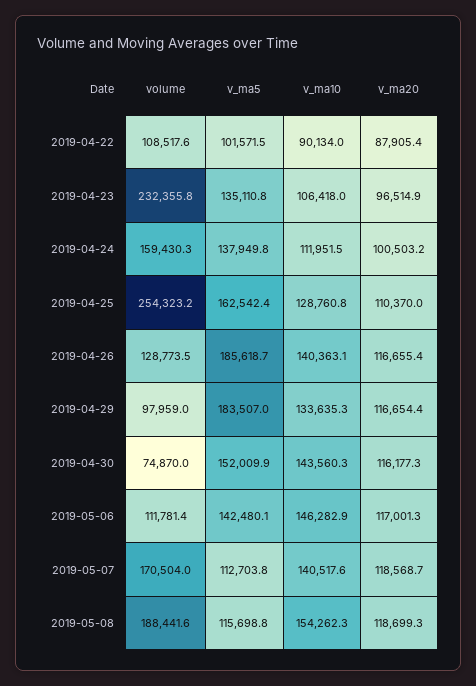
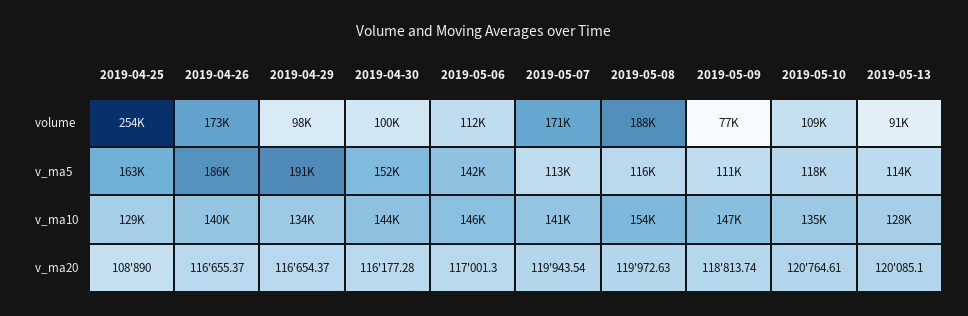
volume, 2019-04-22: 108517.6 -> none
v_ma5, 2019-04-22: 101571.5 -> none
v_ma10, 2019-04-22: 90134 -> none
v_ma20, 2019-04-22: 87905.4 -> none
volume, 2019-04-23: 232355.8 -> none
v_ma5, 2019-04-23: 135110.8 -> none
v_ma10, 2019-04-23: 106418 -> none
v_ma20, 2019-04-23: 96514.9 -> none
volume, 2019-04-24: 159430.3 -> none
v_ma5, 2019-04-24: 137949.8 -> none
v_ma10, 2019-04-24: 111951.5 -> none
v_ma20, 2019-04-24: 100503.2 -> none
v_ma20, 2019-04-25: 110370 -> 108890
volume, 2019-04-26: 128773.5 -> 173000
v_ma5, 2019-04-29: 183507 -> 191000
volume, 2019-04-30: 74870 -> 100000
v_ma20, 2019-05-07: 118568.7 -> 119943.54
v_ma20, 2019-05-08: 118699.3 -> 119972.63
volume, 2019-05-09: none -> 77000
volume, 2019-05-10: none -> 109000
volume, 2019-05-13: none -> 91000
v_ma5, 2019-05-09: none -> 111000
v_ma5, 2019-05-10: none -> 118000
v_ma5, 2019-05-13: none -> 114000
v_ma10, 2019-05-09: none -> 147000
v_ma10, 2019-05-10: none -> 135000
v_ma10, 2019-05-13: none -> 128000
v_ma20, 2019-05-09: none -> 118813.74
v_ma20, 2019-05-10: none -> 120764.61
v_ma20, 2019-05-13: none -> 120085.1

